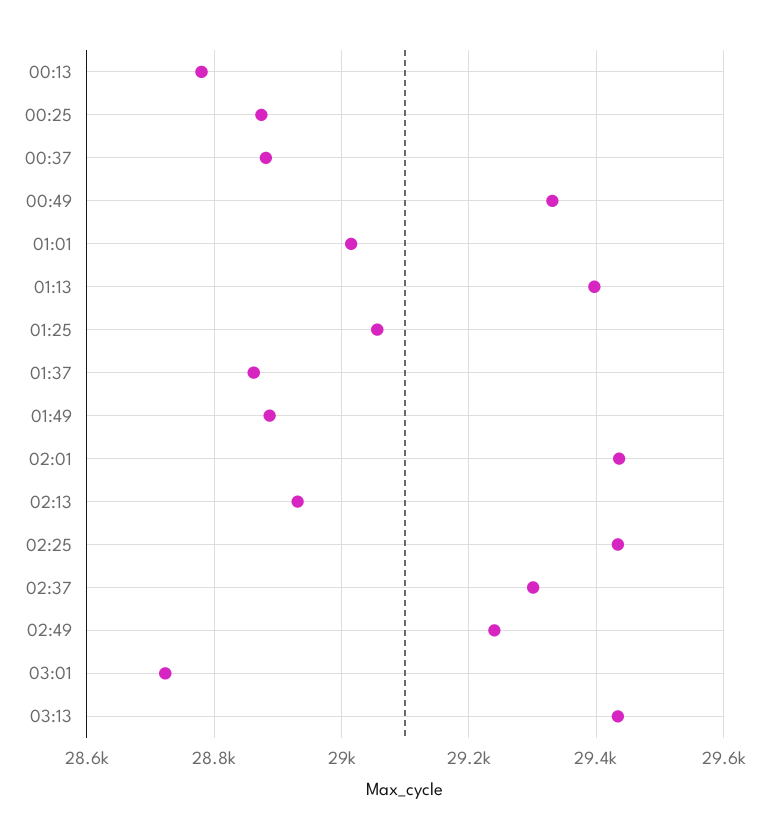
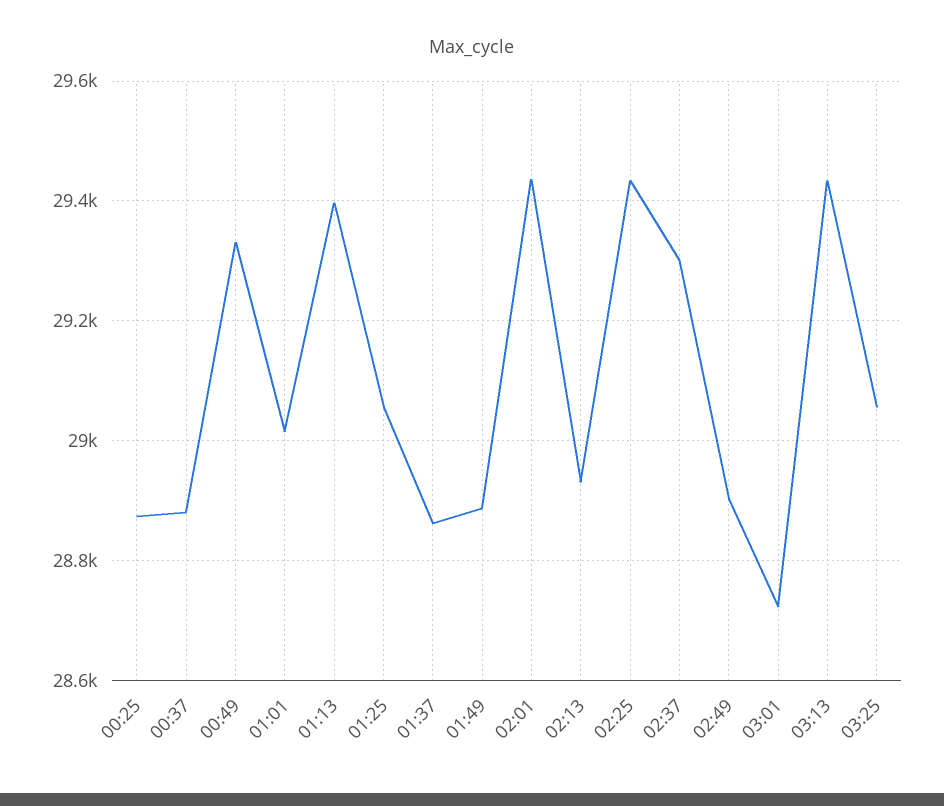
00:13: 28780 -> none
02:49: 29240 -> 28900
03:25: none -> 29060

